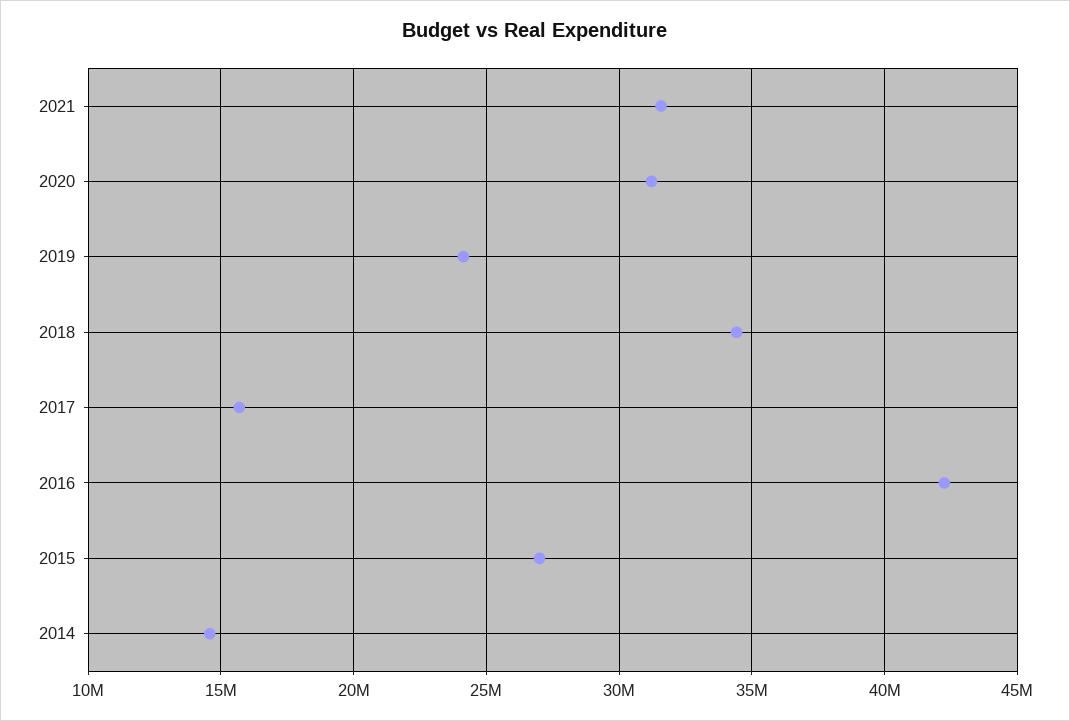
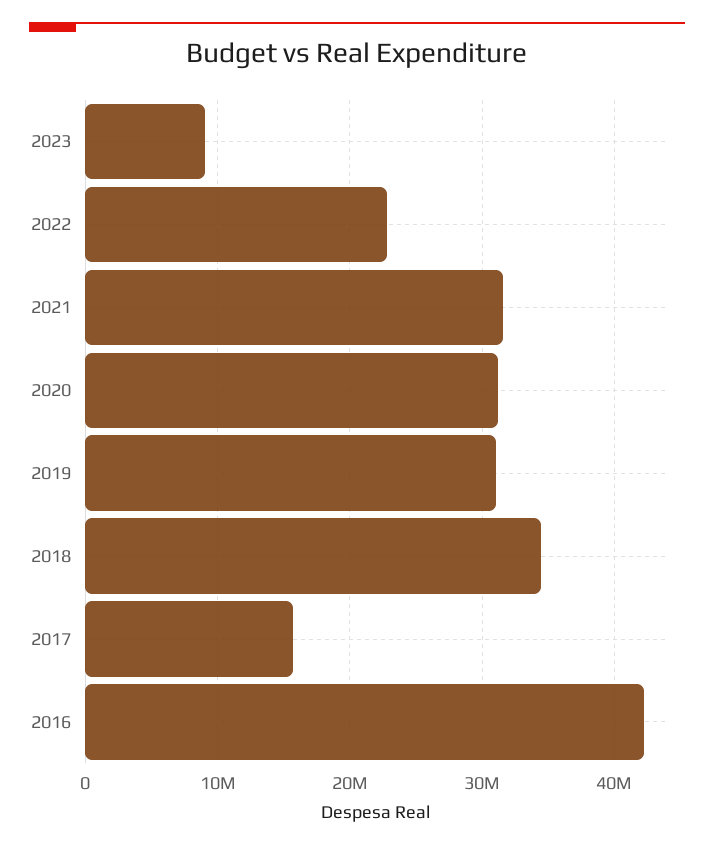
2019: 24000000 -> 31000000
2015: 27000000 -> none
2014: 14500000 -> none
2023: none -> 9000000
2022: none -> 23000000

